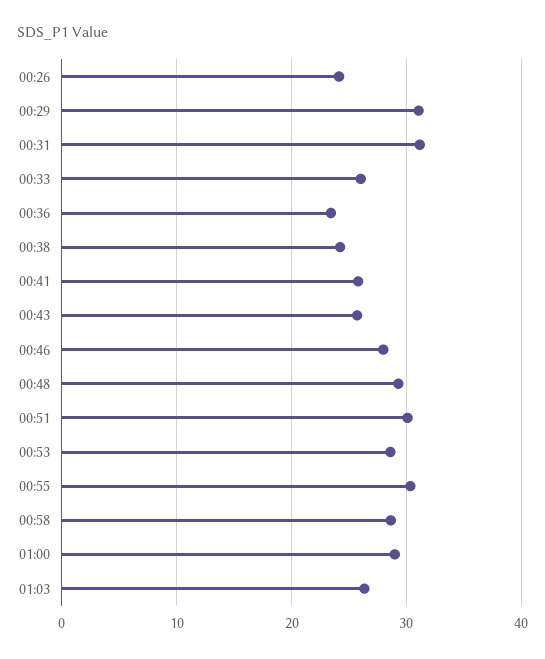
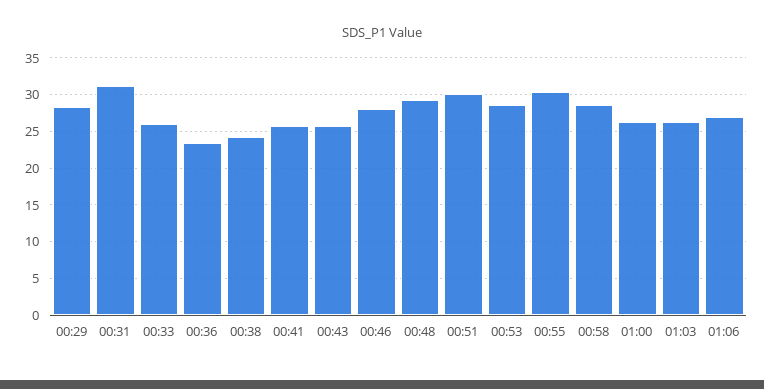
00:26: 24 -> none
00:29: 31 -> 28
01:00: 29 -> 26
01:06: none -> 27

